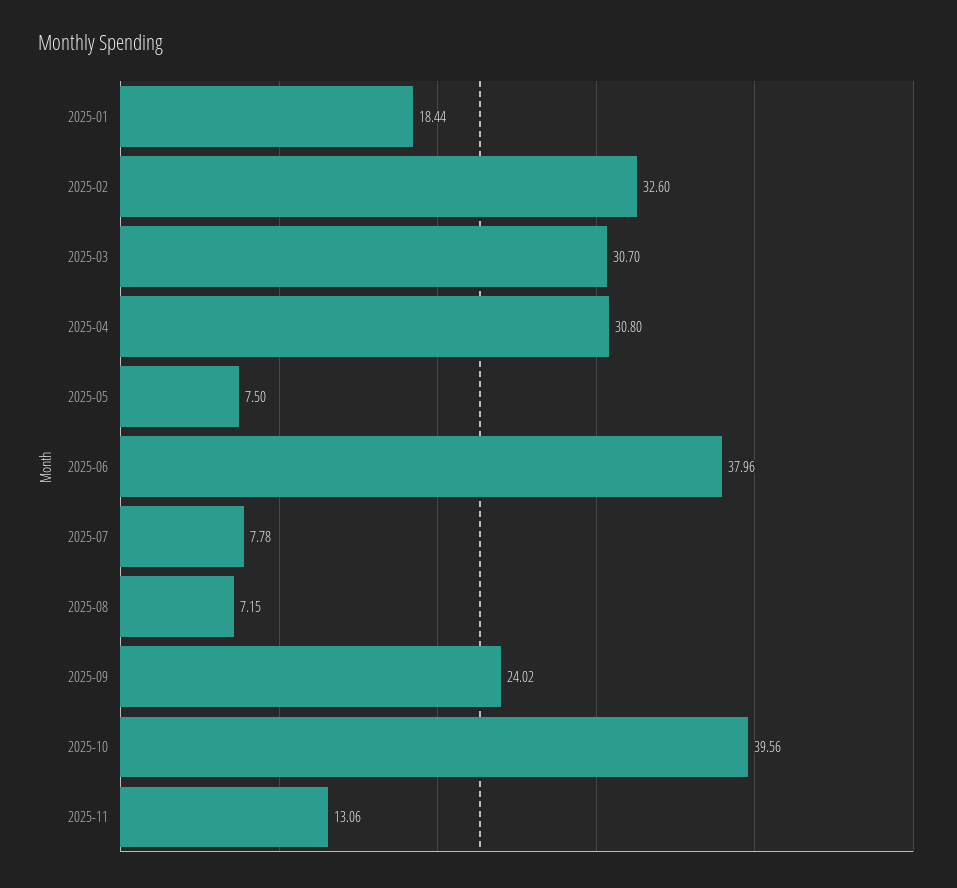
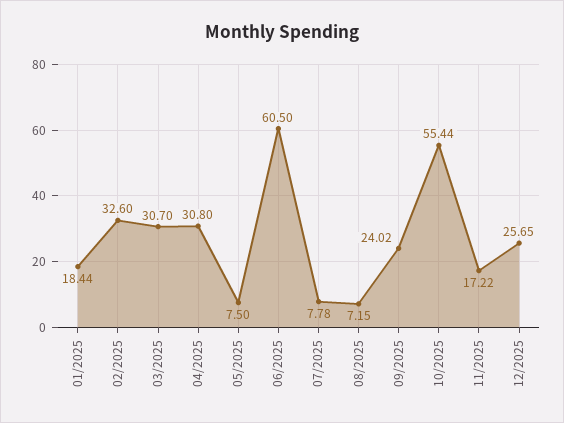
2025-06: 37.96 -> 60.5
2025-10: 39.56 -> 55.44
2025-11: 13.06 -> 17.22
12/2025: none -> 25.65

